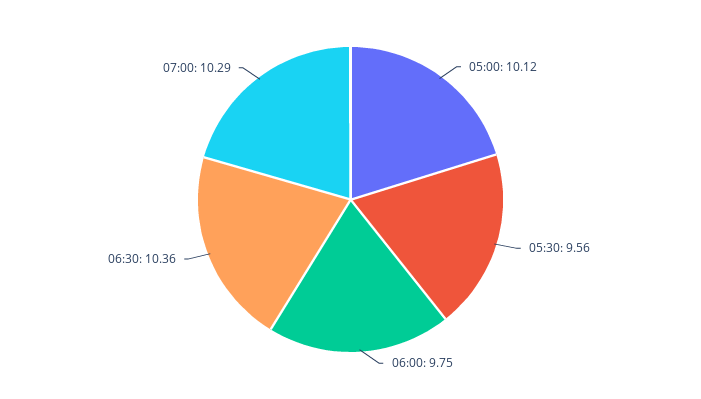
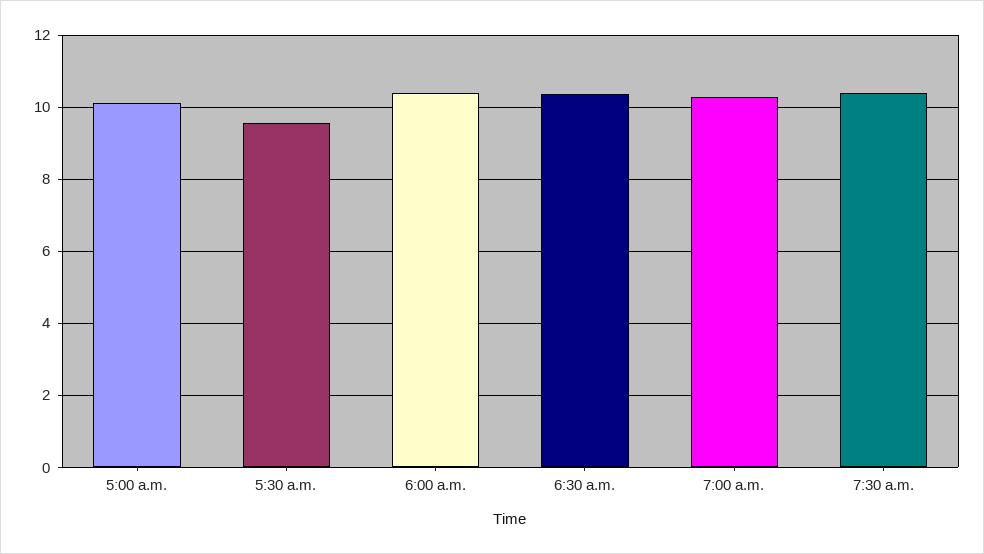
06:00: 9.75 -> 10.4
7:30 a.m.: none -> 10.4

